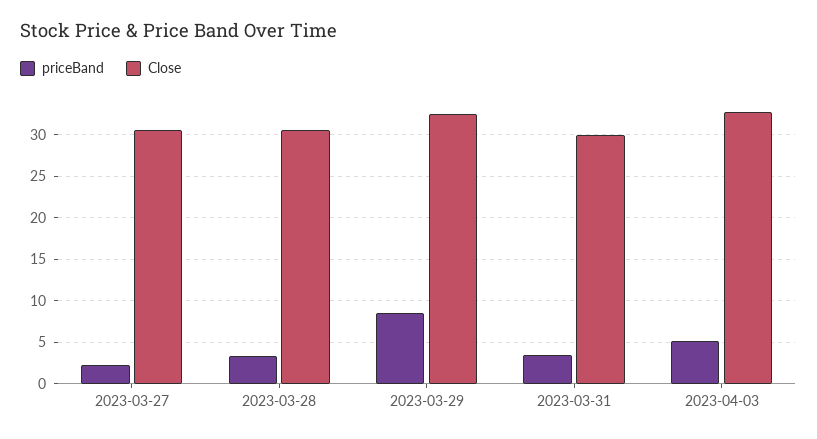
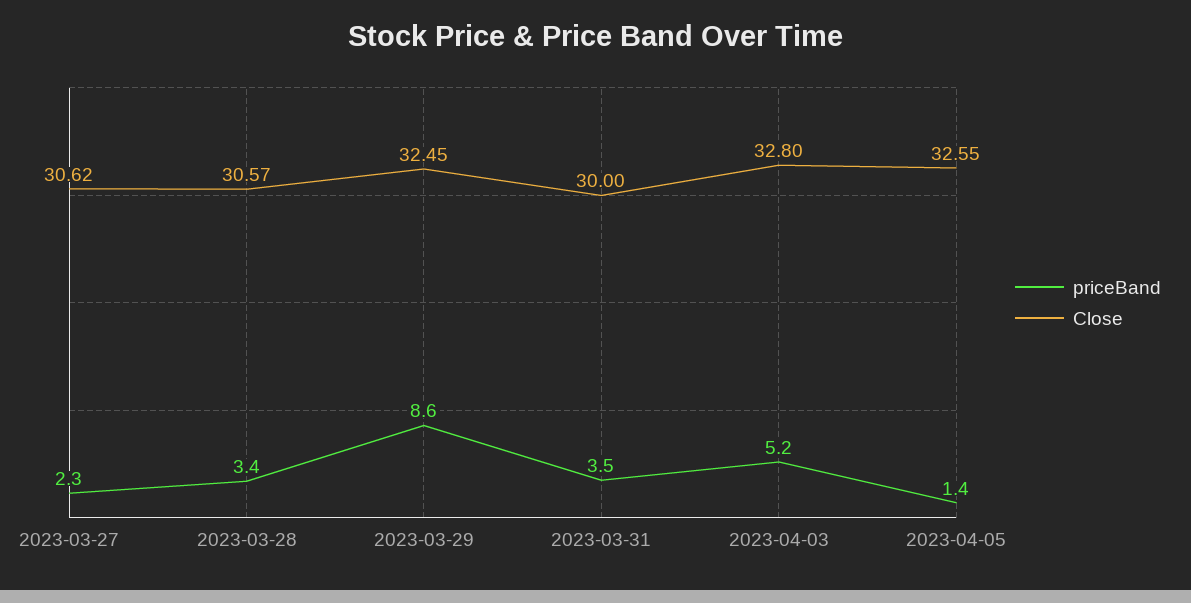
priceBand, 2023-04-05: none -> 1.4
Close, 2023-04-05: none -> 32.55

